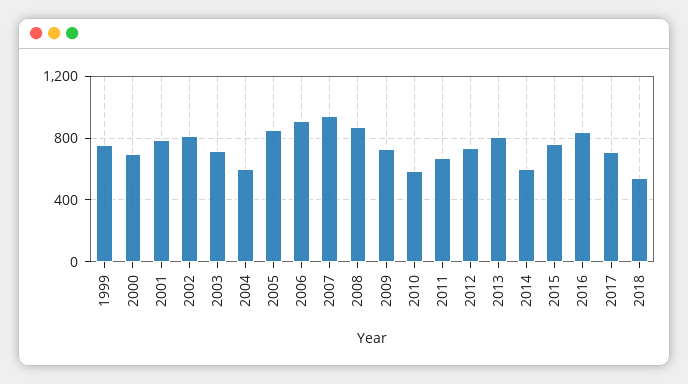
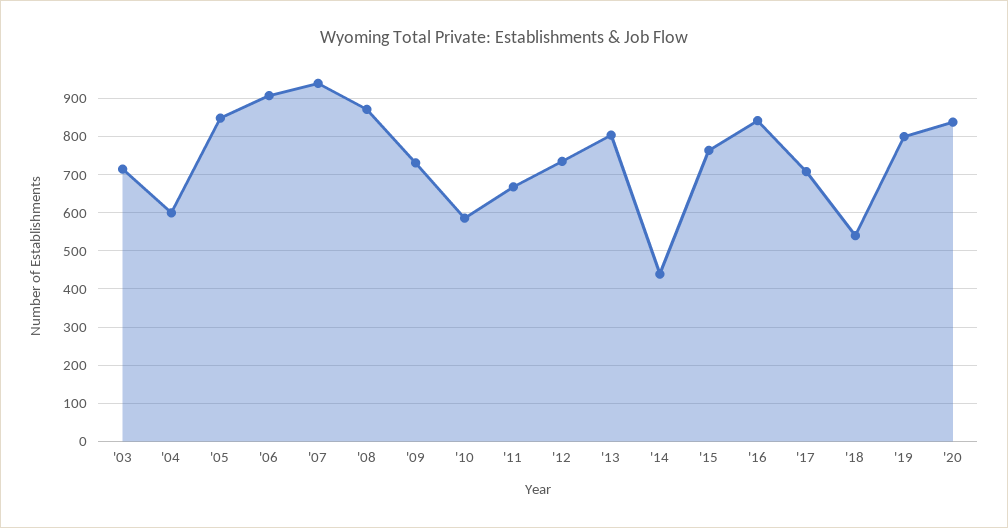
1999: 750 -> none
2000: 700 -> none
2001: 800 -> none
2002: 800 -> none
2014: 600 -> 440
'19: none -> 800
'20: none -> 840

